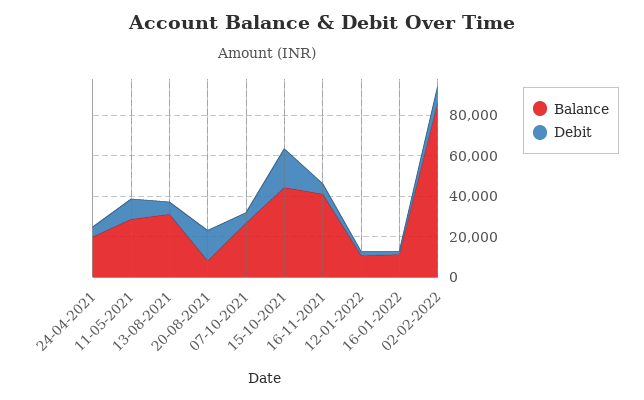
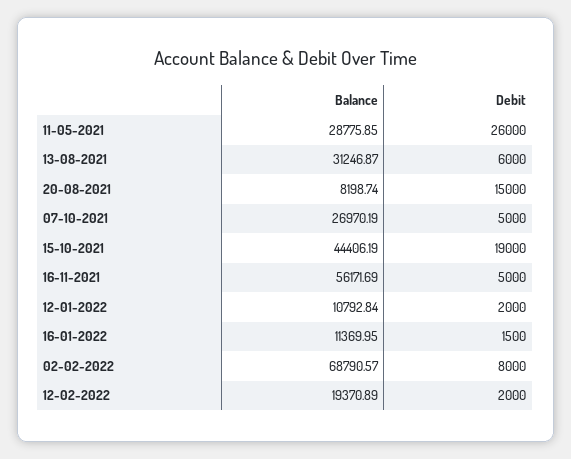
Balance, 24-04-2021: 20000 -> none
Debit, 24-04-2021: 5000 -> none
Debit, 11-05-2021: 10000 -> 26000
Balance, 16-11-2021: 40000 -> 56171.69
Balance, 02-02-2022: 85000 -> 68790.57
Balance, 12-02-2022: none -> 19370.89
Debit, 12-02-2022: none -> 2000

